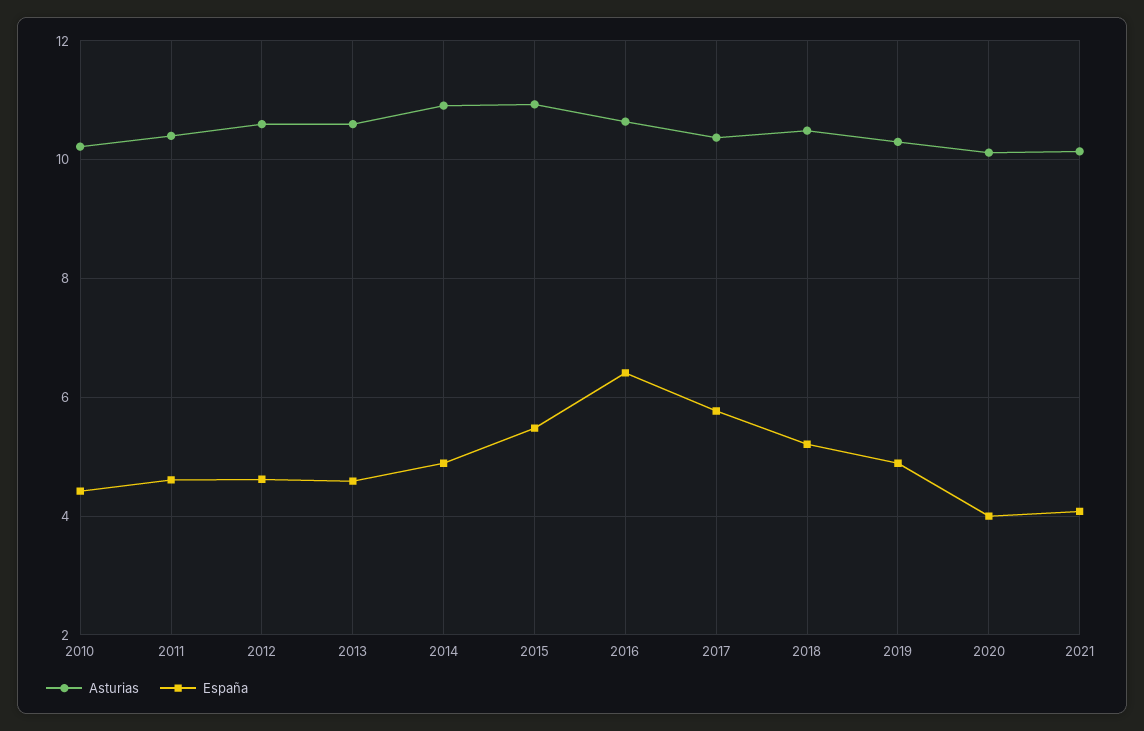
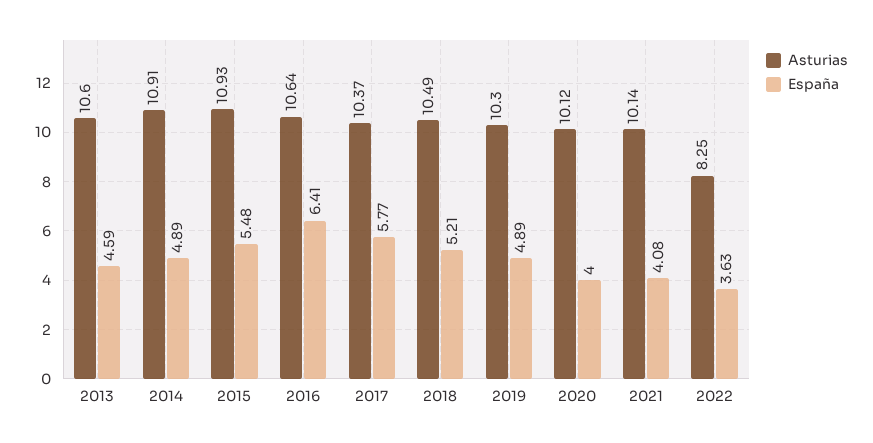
Asturias, 2010: 10.2 -> none
España, 2010: 4.4 -> none
Asturias, 2011: 10.4 -> none
España, 2011: 4.6 -> none
Asturias, 2012: 10.6 -> none
España, 2012: 4.6 -> none
Asturias, 2022: none -> 8.25
España, 2022: none -> 3.63

